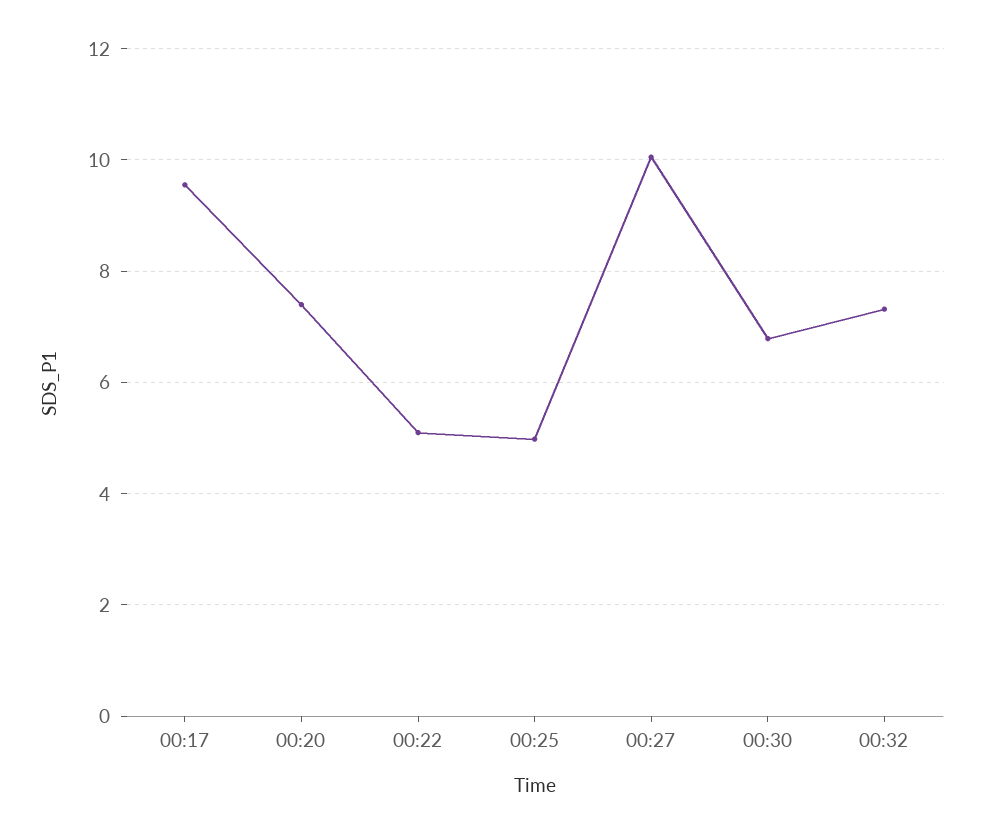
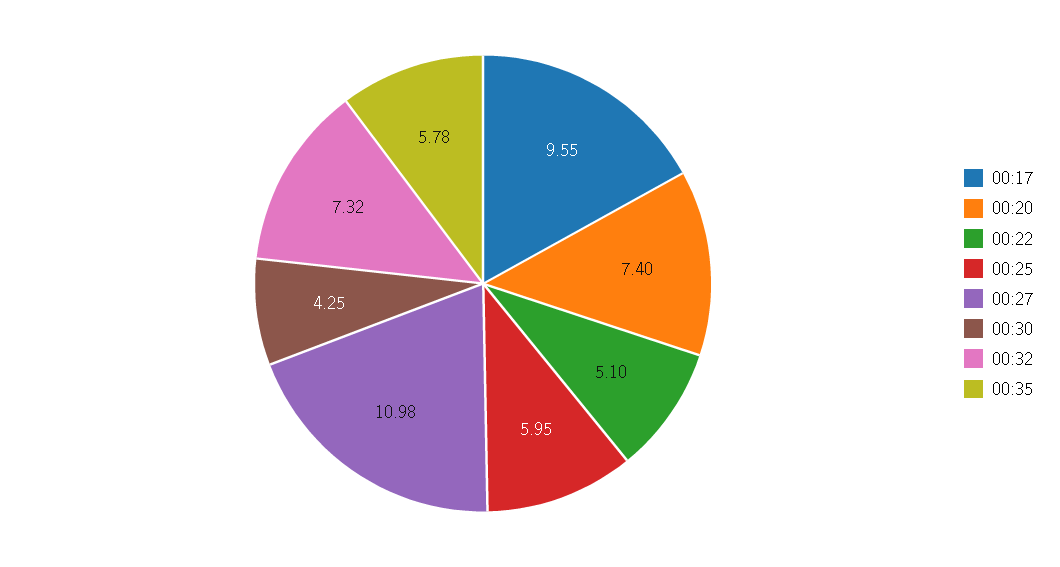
00:25: 5 -> 5.95
00:27: 10 -> 10.98
00:30: 6.8 -> 4.25
00:35: none -> 5.78

